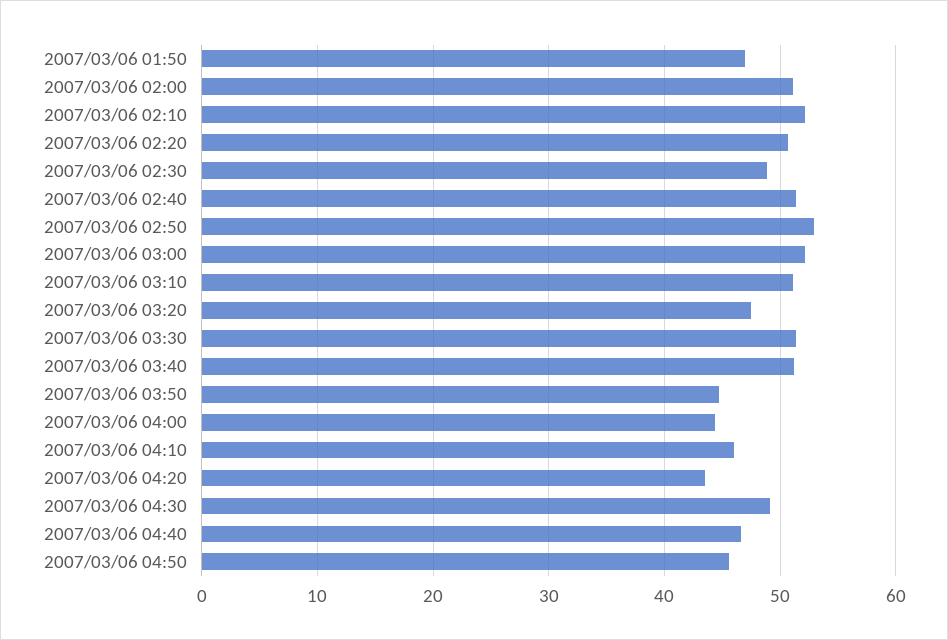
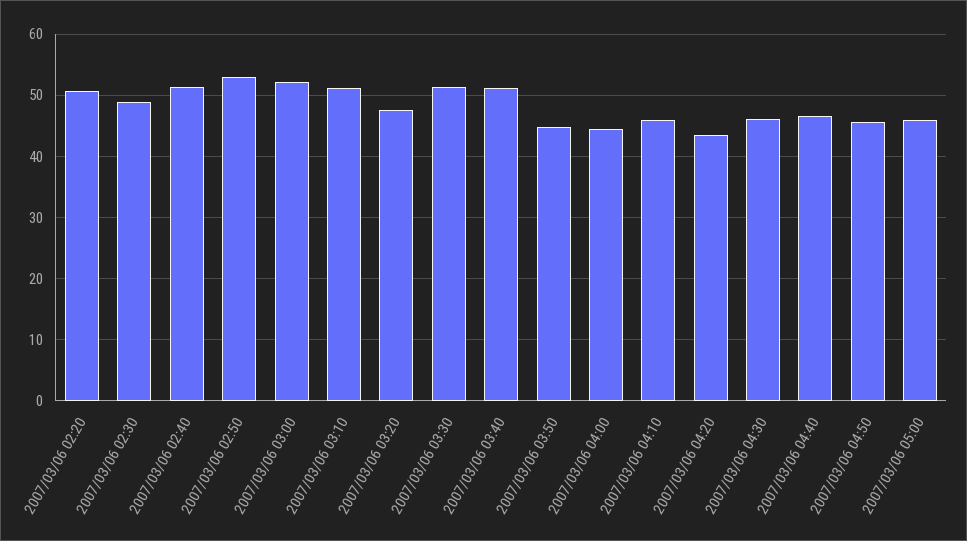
2007/03/06 01:50: 47 -> none
2007/03/06 02:00: 51 -> none
2007/03/06 02:10: 52 -> none
2007/03/06 04:30: 49 -> 46
2007/03/06 05:00: none -> 46

